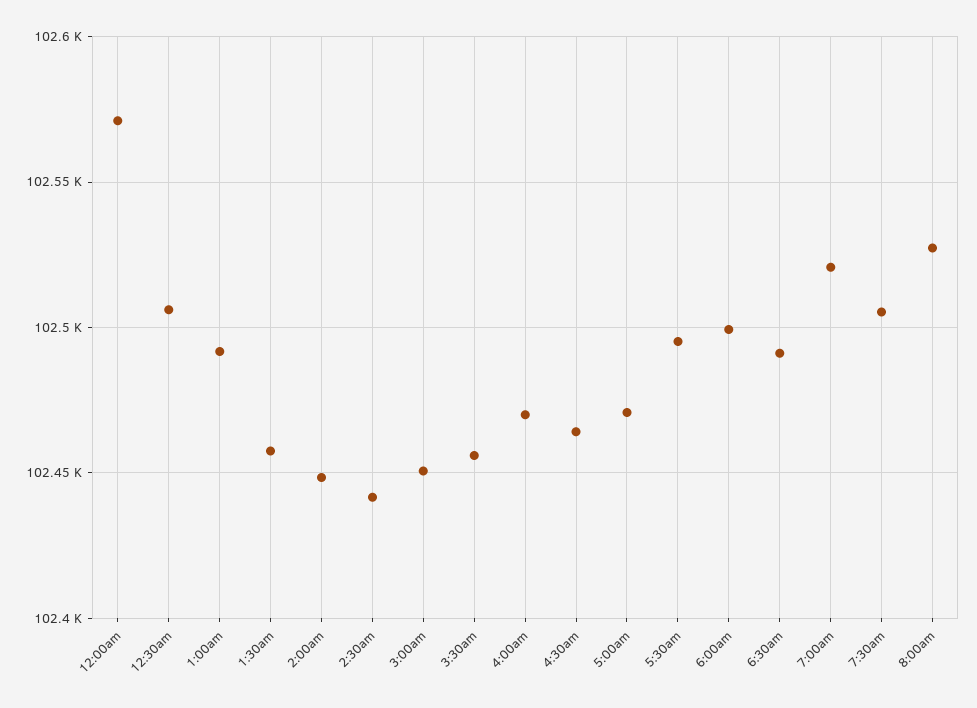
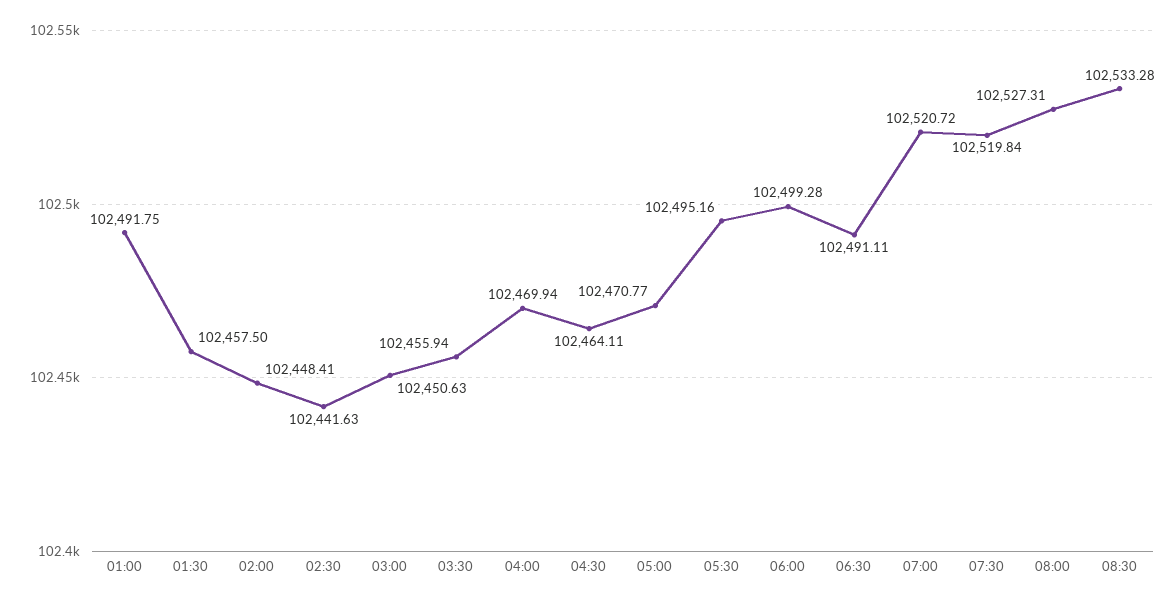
12:00am: 102570 -> none
12:30am: 102505 -> none
7:30am: 102505 -> 102519.84
08:30: none -> 102533.28

